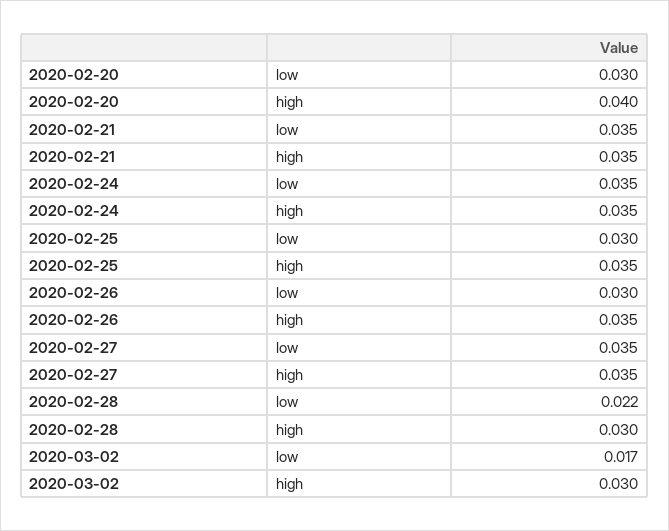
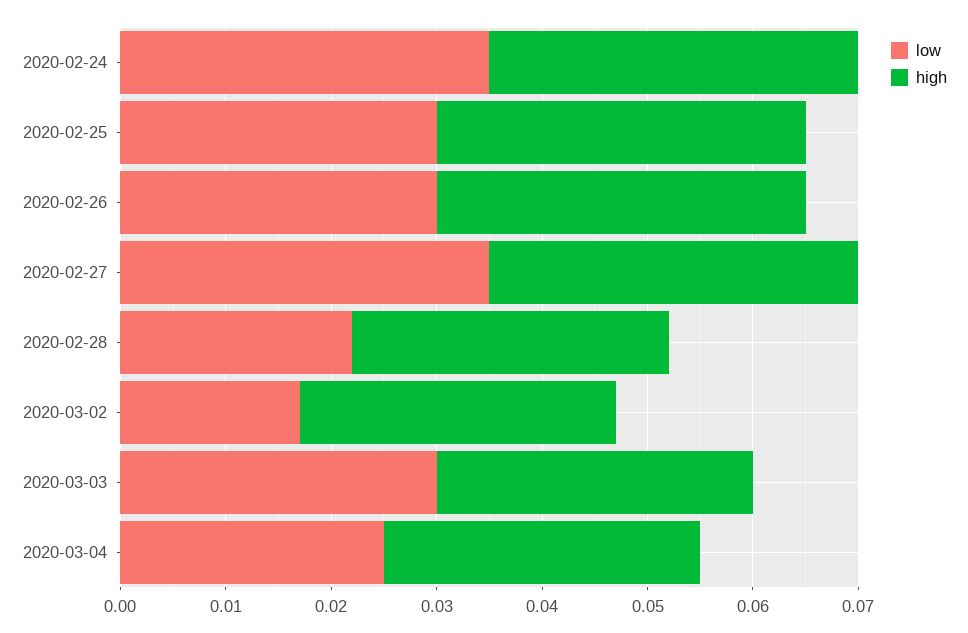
low, 2020-02-20: 0.03 -> none
high, 2020-02-20: 0.04 -> none
low, 2020-02-21: 0.035 -> none
high, 2020-02-21: 0.035 -> none
low, 2020-03-03: none -> 0.03
high, 2020-03-03: none -> 0.03
low, 2020-03-04: none -> 0.025
high, 2020-03-04: none -> 0.03

